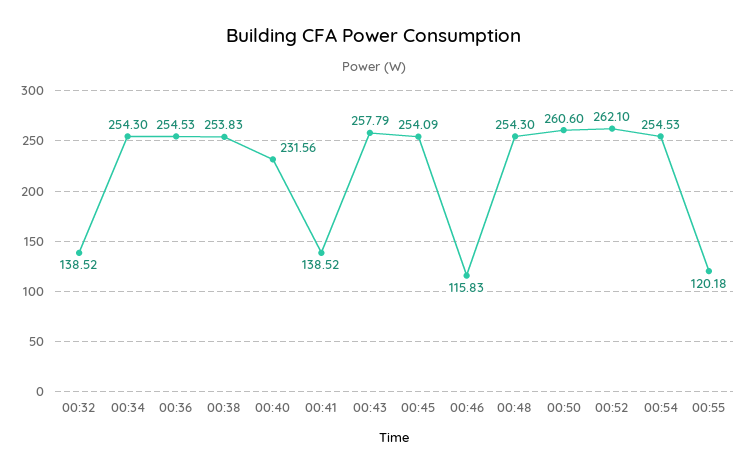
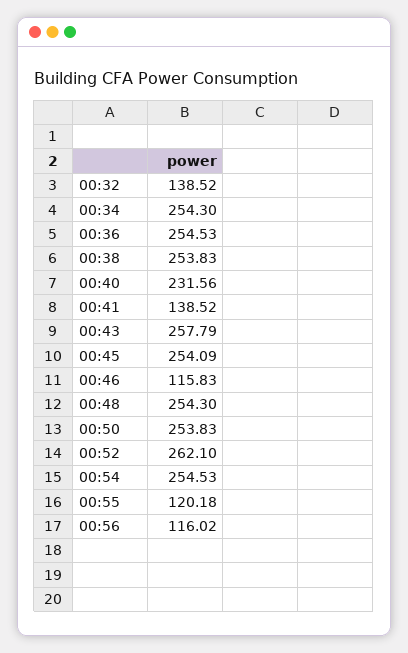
00:50: 260.6 -> 253.83
00:56: none -> 116.02

